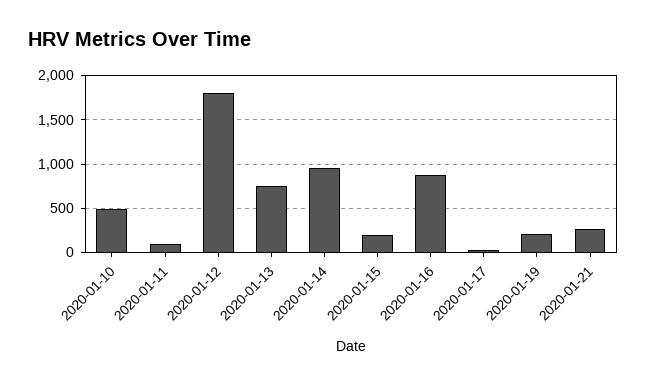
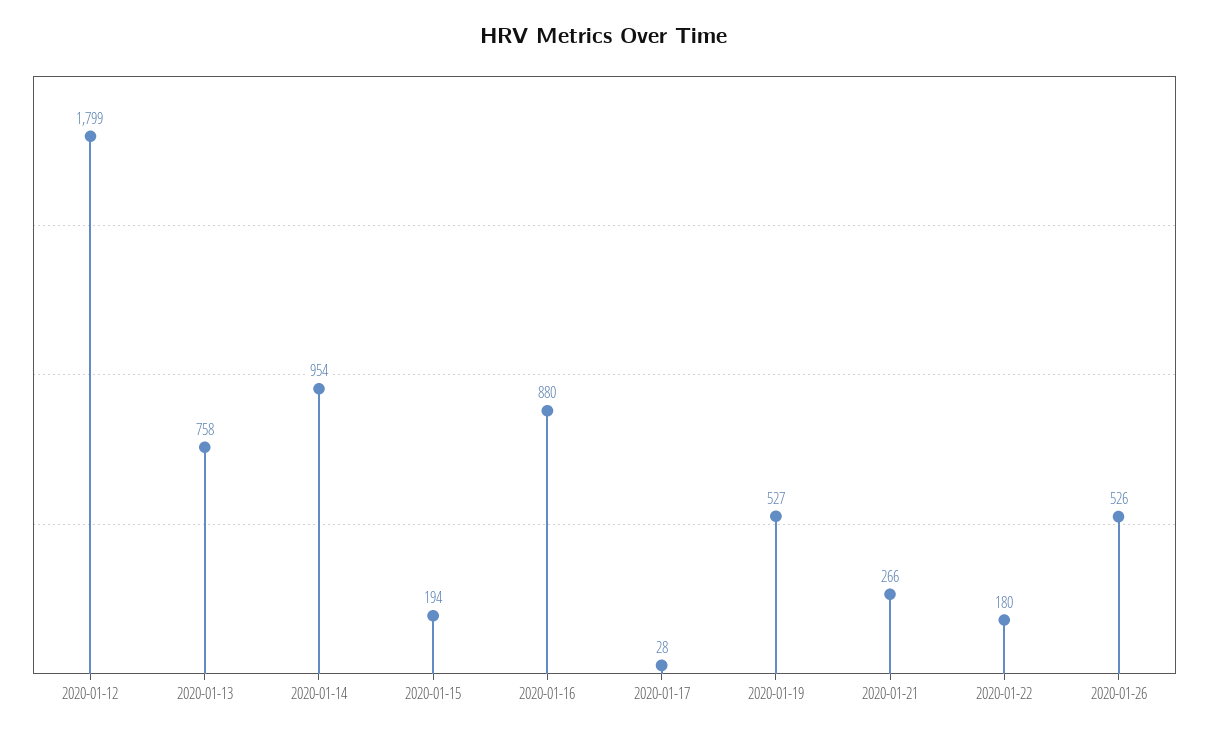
2020-01-10: 500 -> none
2020-01-11: 100 -> none
2020-01-19: 200 -> 527
2020-01-22: none -> 180
2020-01-26: none -> 526

